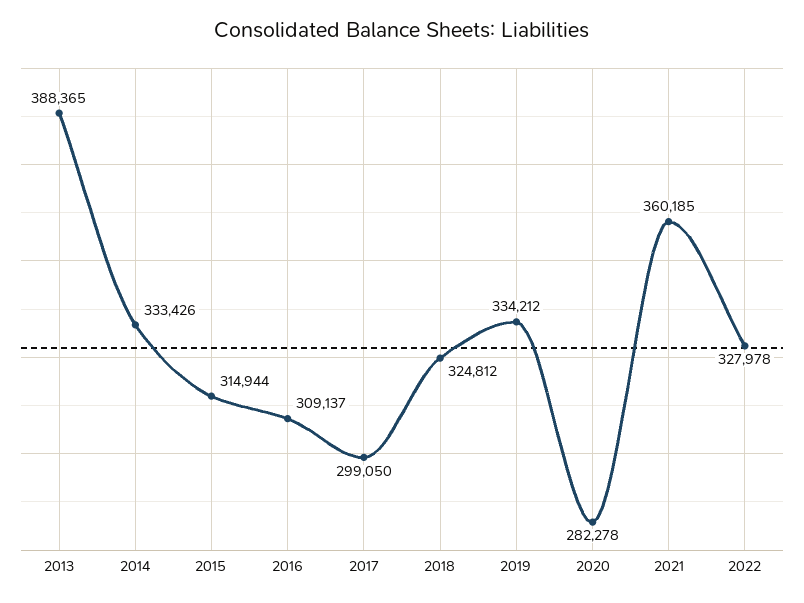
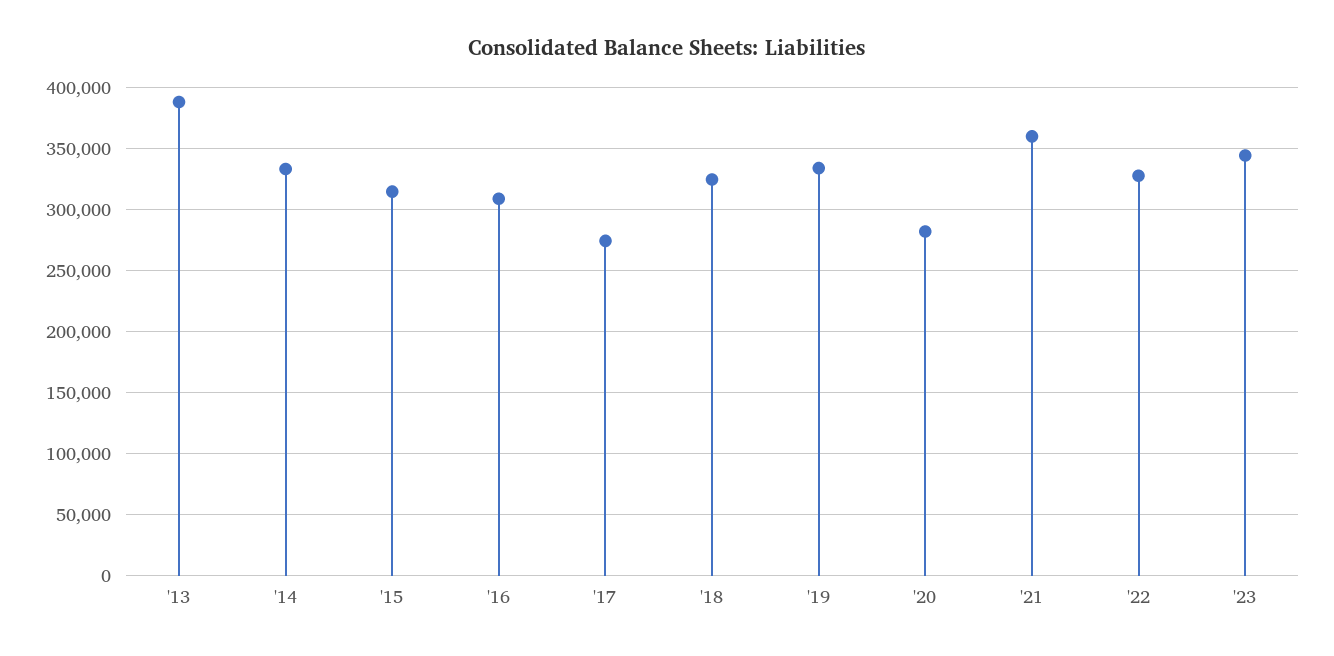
2017: 299050 -> 275000
'23: none -> 345000

